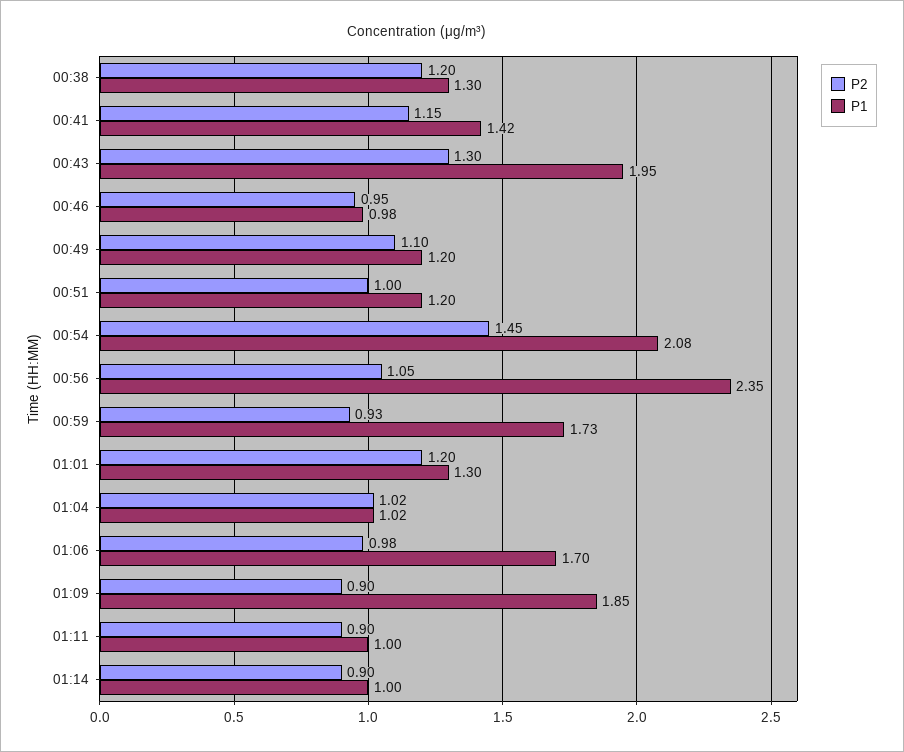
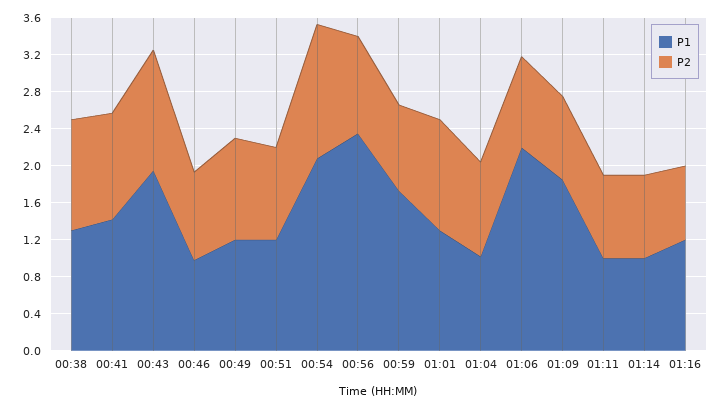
P1, 01:06: 1.7 -> 2.2
P1, 01:16: none -> 1.2
P2, 01:16: none -> 0.8

